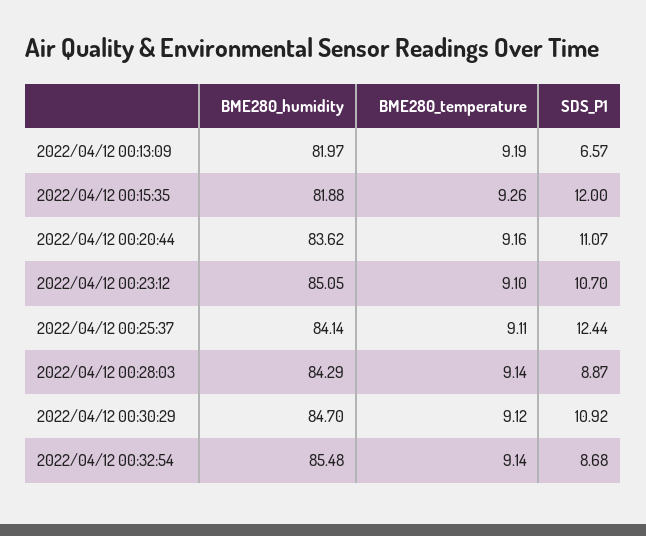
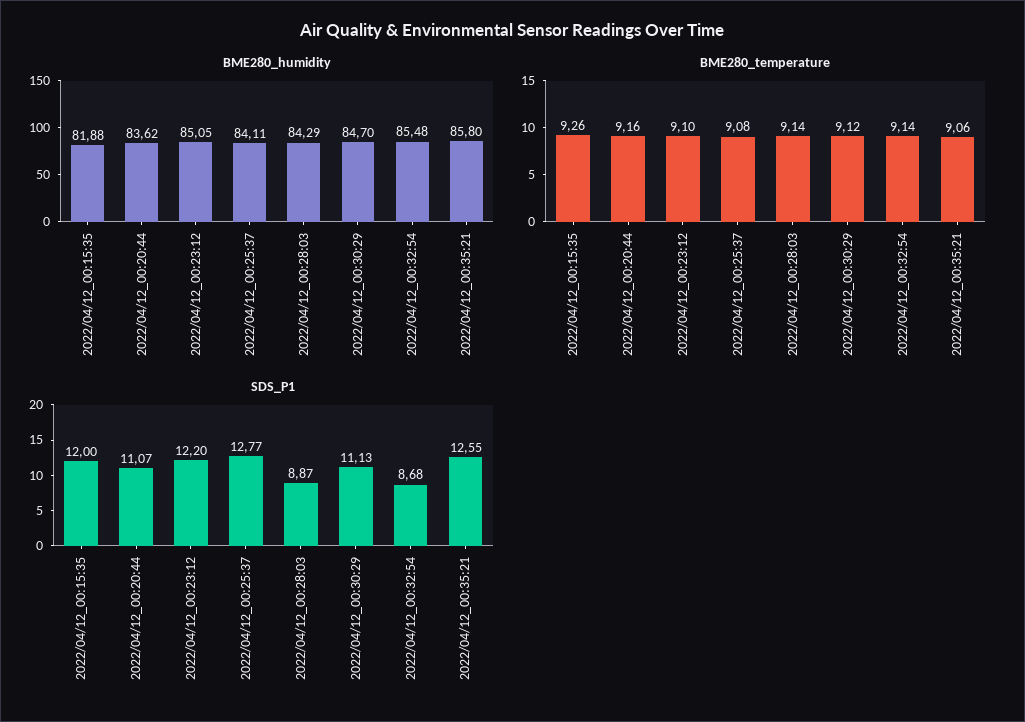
BME280_humidity, 2022/04/12 00:13:09: 81.97 -> none
BME280_temperature, 2022/04/12 00:13:09: 9.19 -> none
SDS_P1, 2022/04/12 00:13:09: 6.57 -> none
SDS_P1, 2022/04/12 00:23:12: 10.7 -> 12.2
BME280_humidity, 2022/04/12 00:25:37: 84.14 -> 84.11
BME280_temperature, 2022/04/12 00:25:37: 9.11 -> 9.08
SDS_P1, 2022/04/12 00:25:37: 12.44 -> 12.77
SDS_P1, 2022/04/12 00:30:29: 10.92 -> 11.13
BME280_humidity, 2022/04/12_00:35:21: none -> 85.8
BME280_temperature, 2022/04/12_00:35:21: none -> 9.06
SDS_P1, 2022/04/12_00:35:21: none -> 12.55

